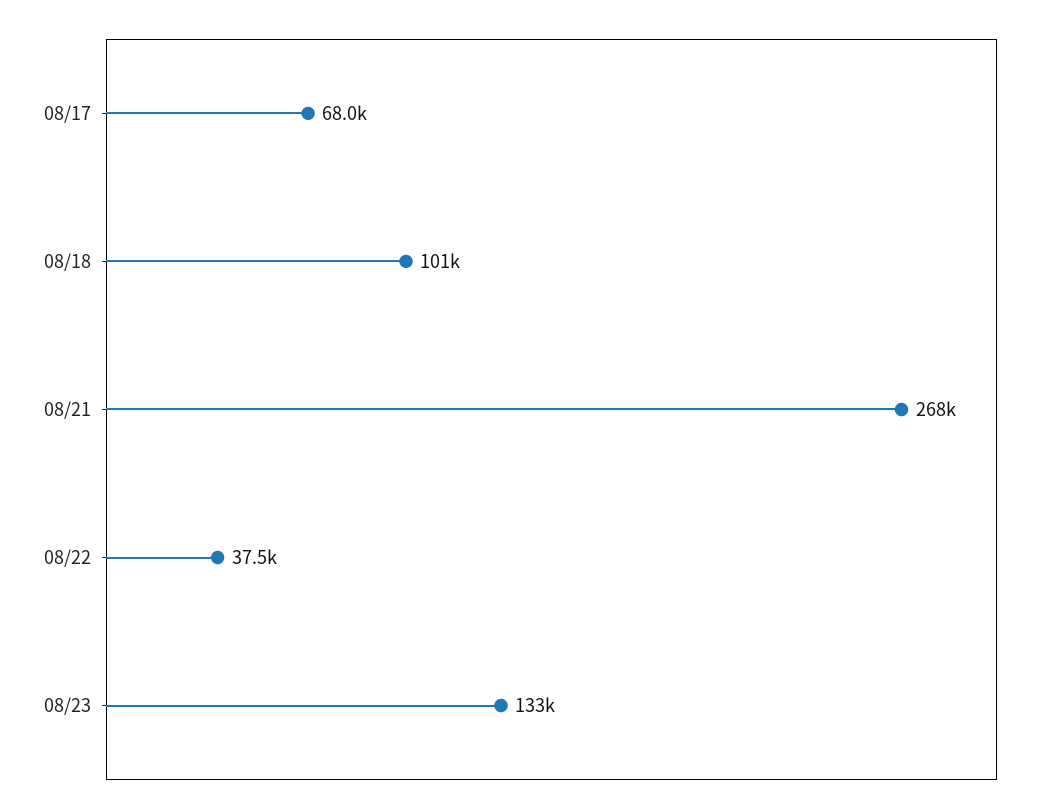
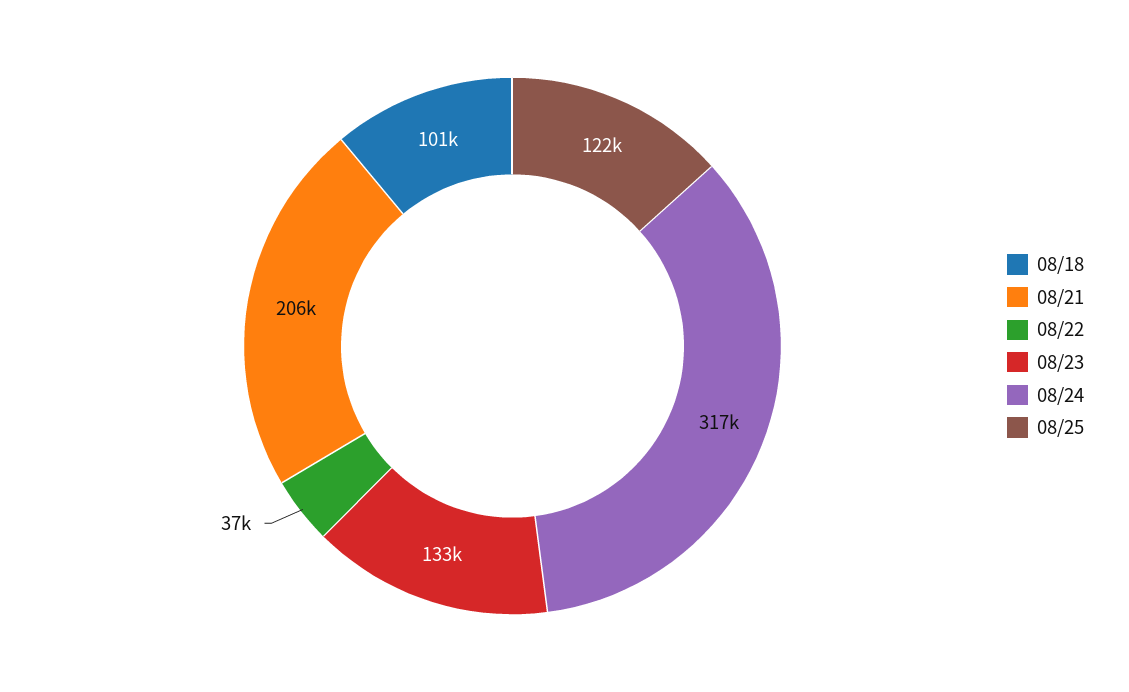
08/17: 68000 -> none
08/21: 268000 -> 206000
08/24: none -> 317000
08/25: none -> 122000

